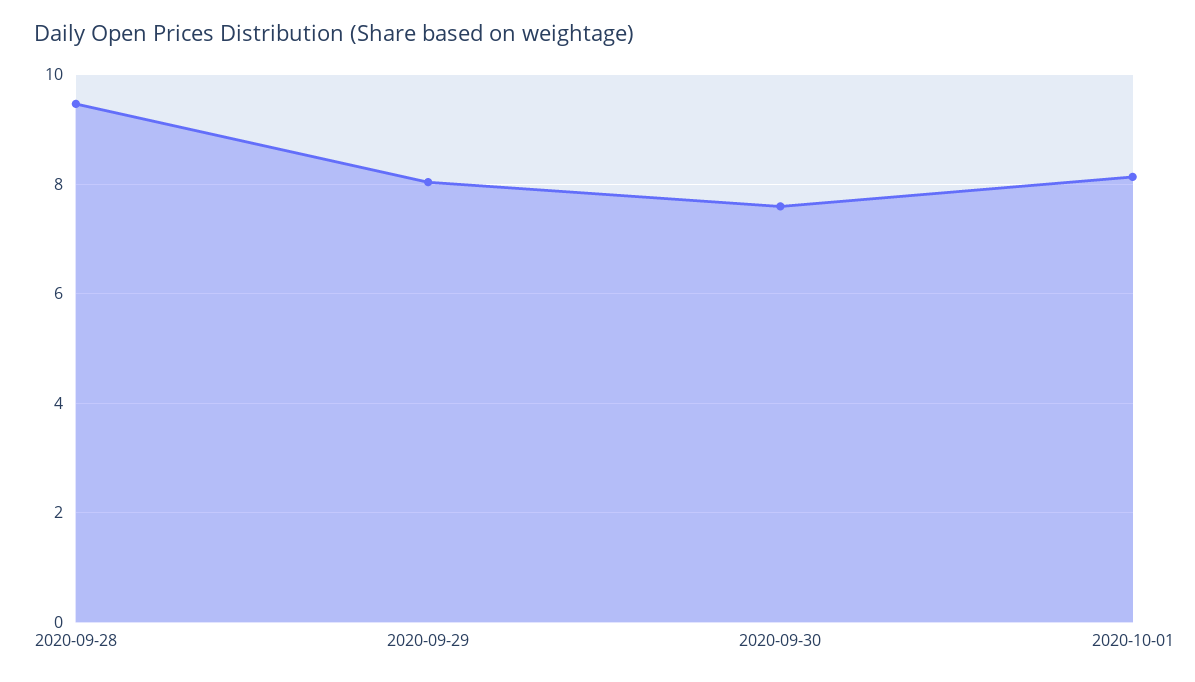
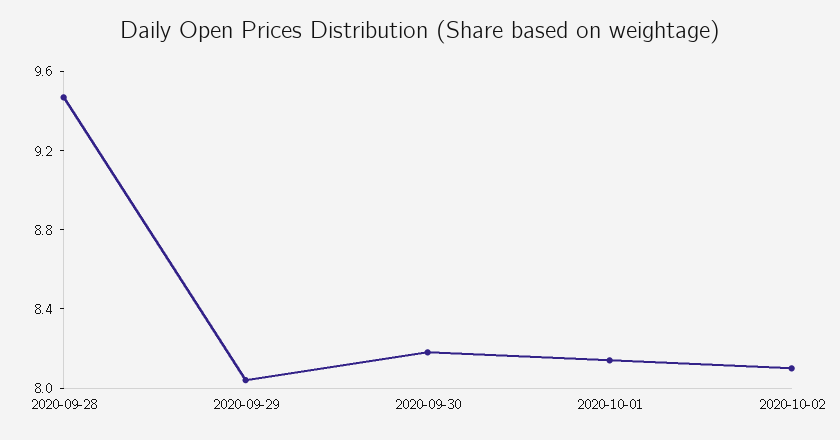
2020-09-30: 7.6 -> 8.2
2020-10-02: none -> 8.1

